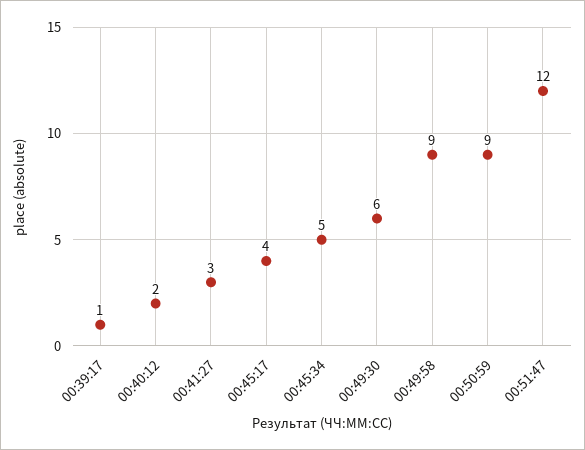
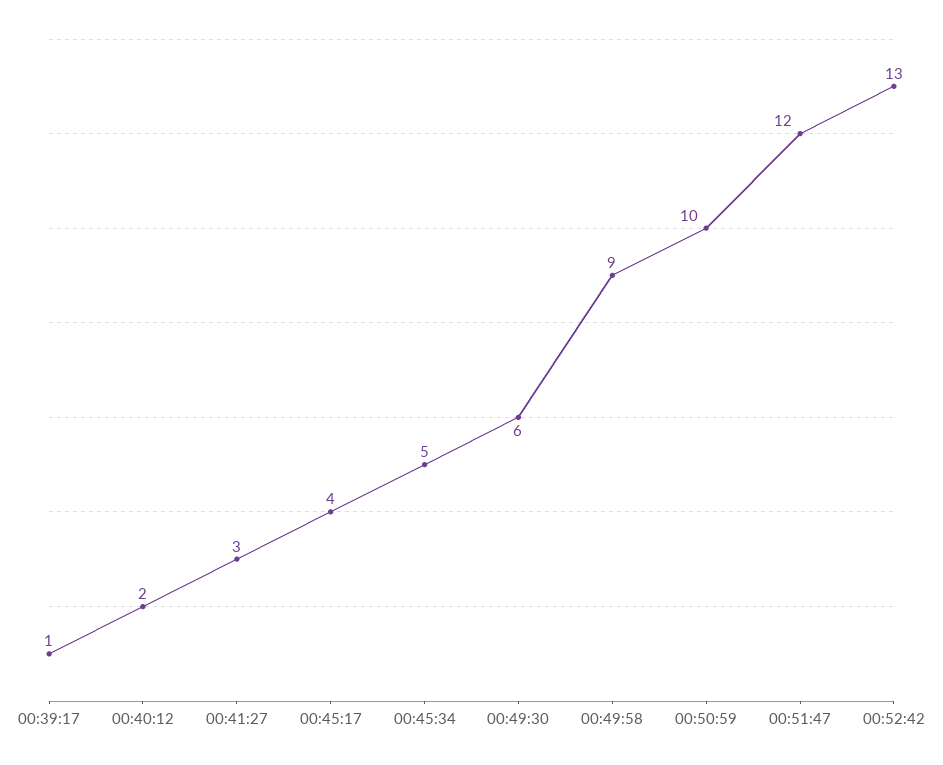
00:50:59: 9 -> 10
00:52:42: none -> 13

